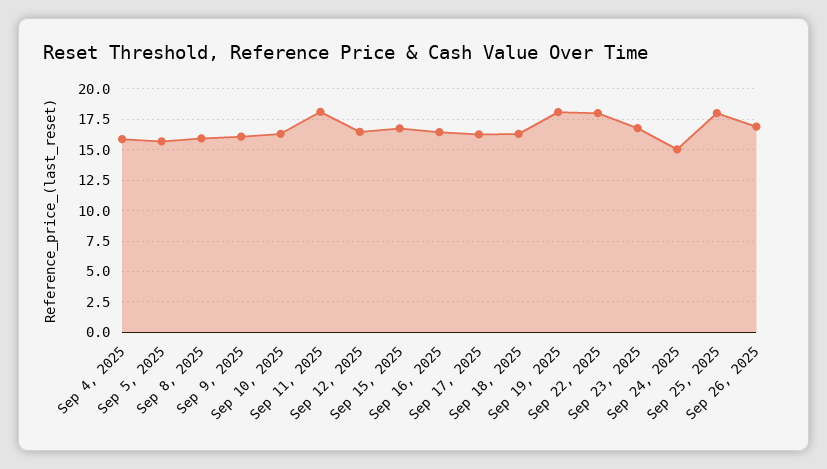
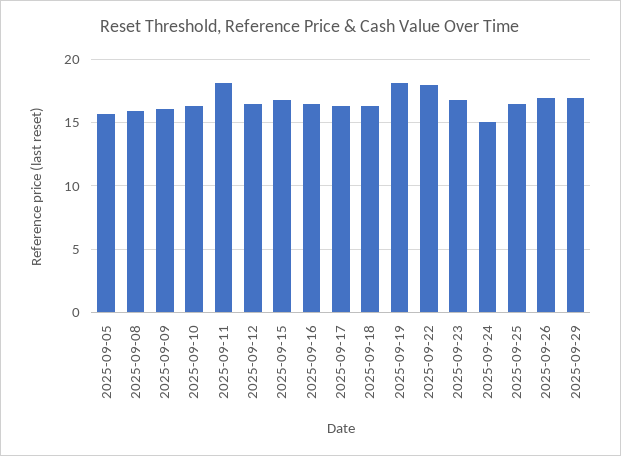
Sep 4, 2025: 16 -> none
Sep 25, 2025: 18 -> 16.5
2025-09-29: none -> 17

